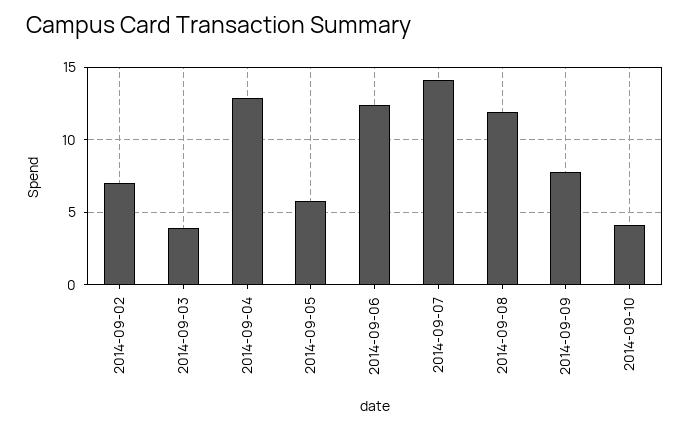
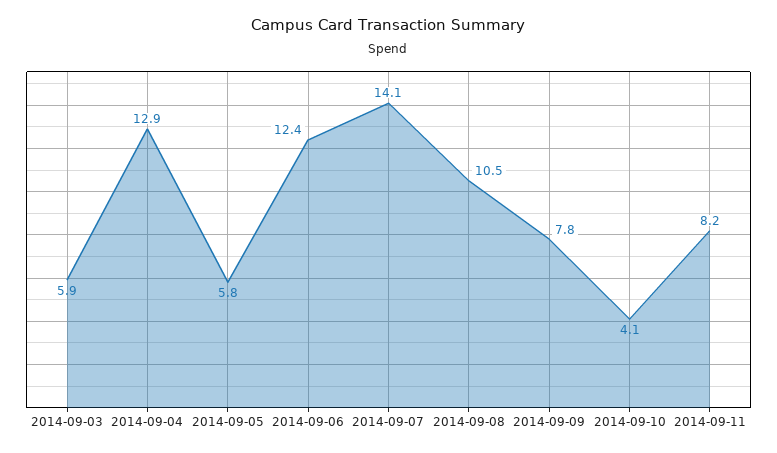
2014-09-02: 7 -> none
2014-09-03: 4 -> 5.9
2014-09-08: 12 -> 10.5
2014-09-11: none -> 8.2

